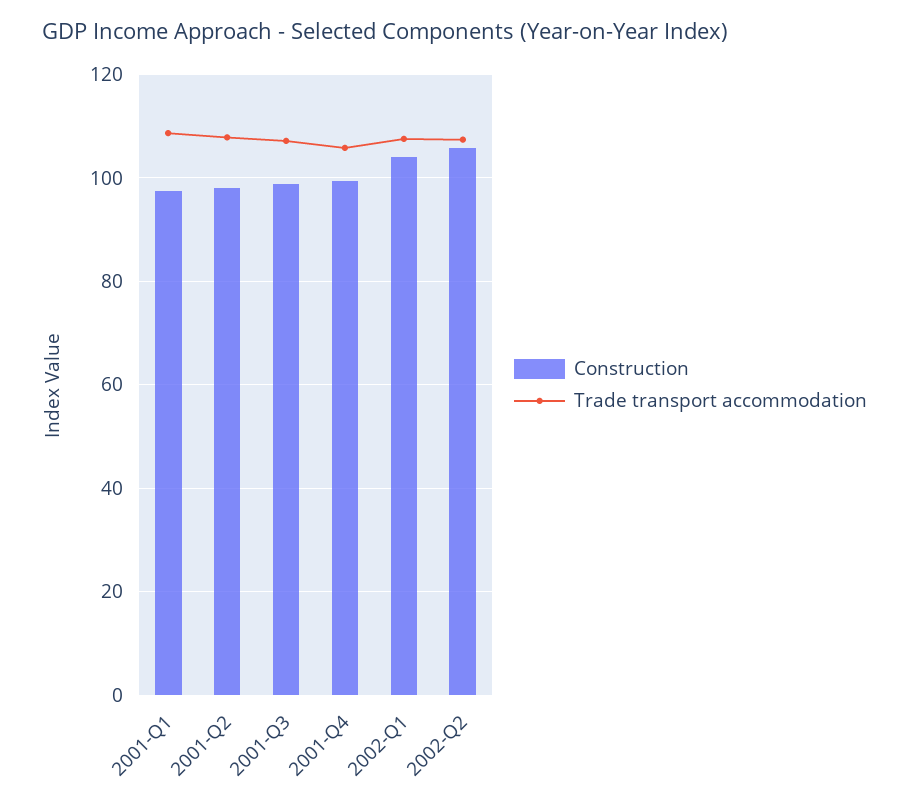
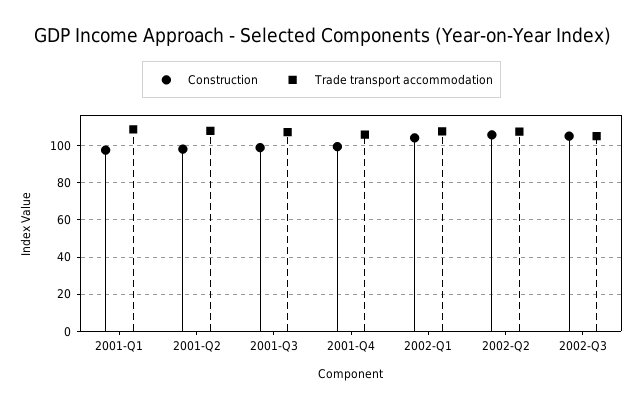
Construction, 2002-Q3: none -> 105
Trade transport accommodation, 2002-Q3: none -> 105

